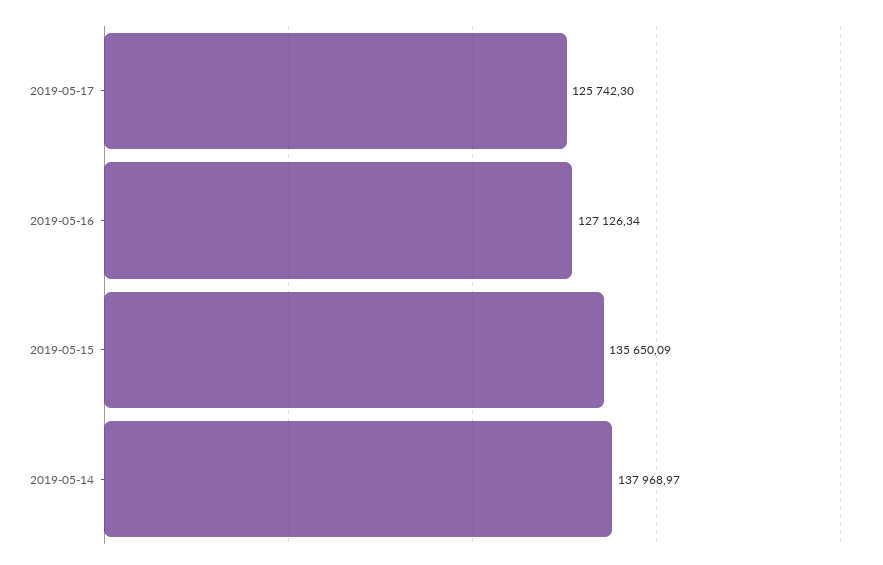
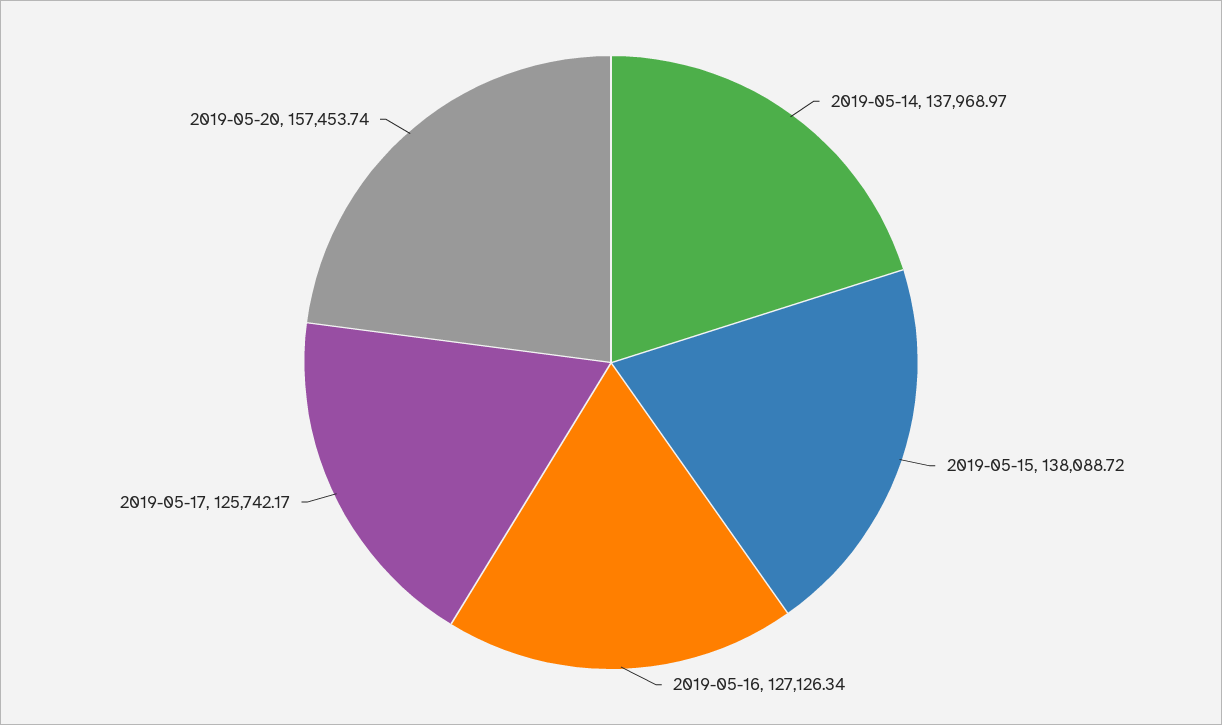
2019-05-17: 125742.3 -> 125742.17
2019-05-15: 135650.09 -> 138088.72
2019-05-20: none -> 157453.74

